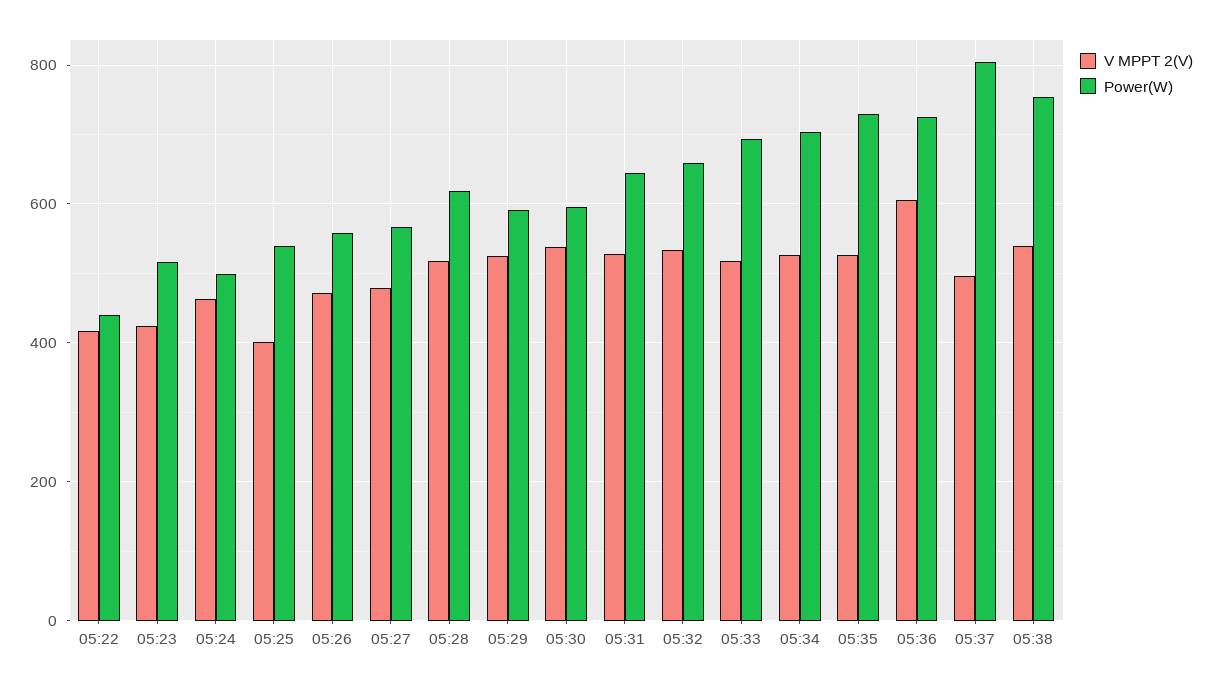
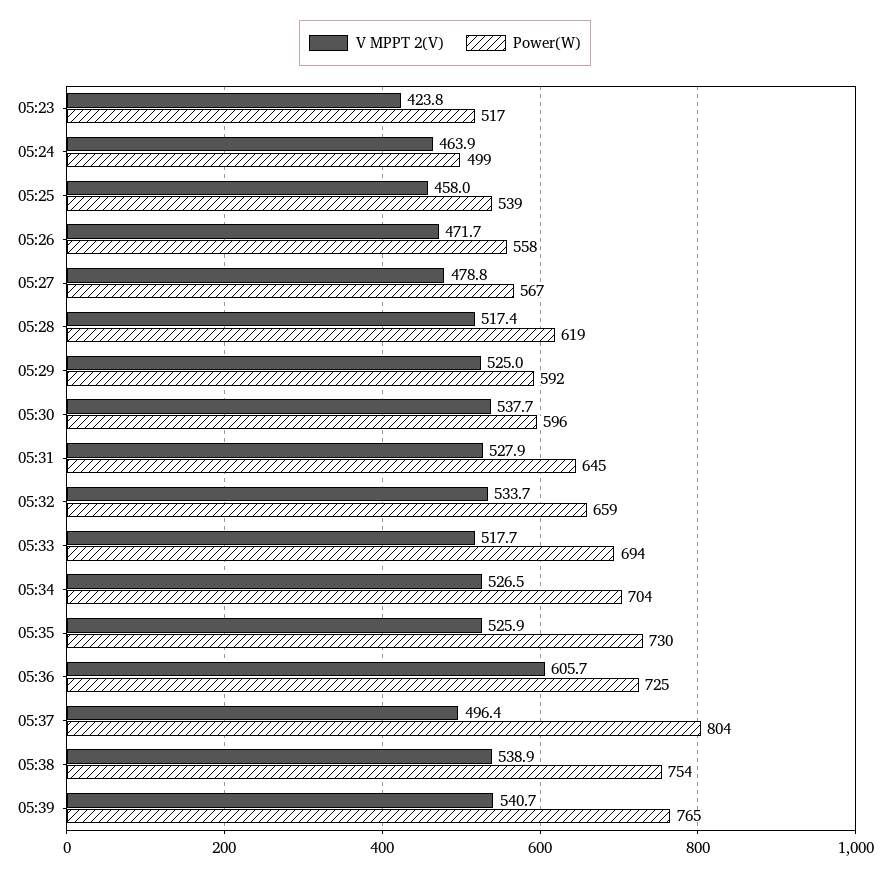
V MPPT 2(V), 05:22: 420 -> none
Power(W), 05:22: 440 -> none
V MPPT 2(V), 05:25: 400 -> 458
V MPPT 2(V), 05:39: none -> 540.7
Power(W), 05:39: none -> 765

